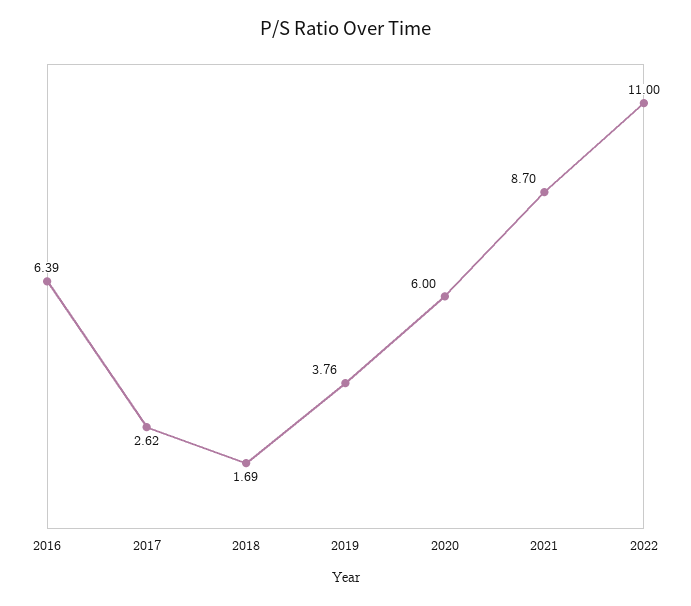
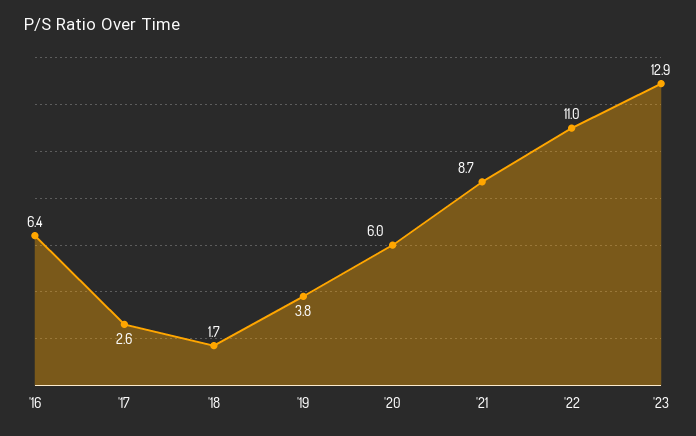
'23: none -> 12.9

